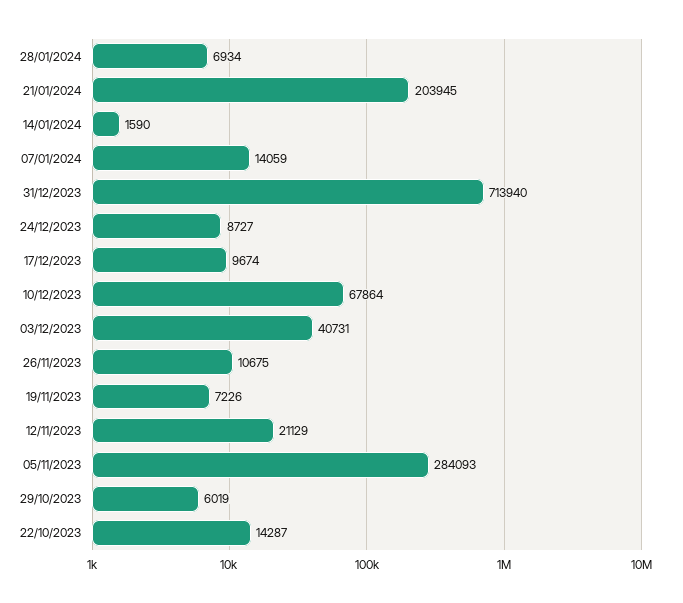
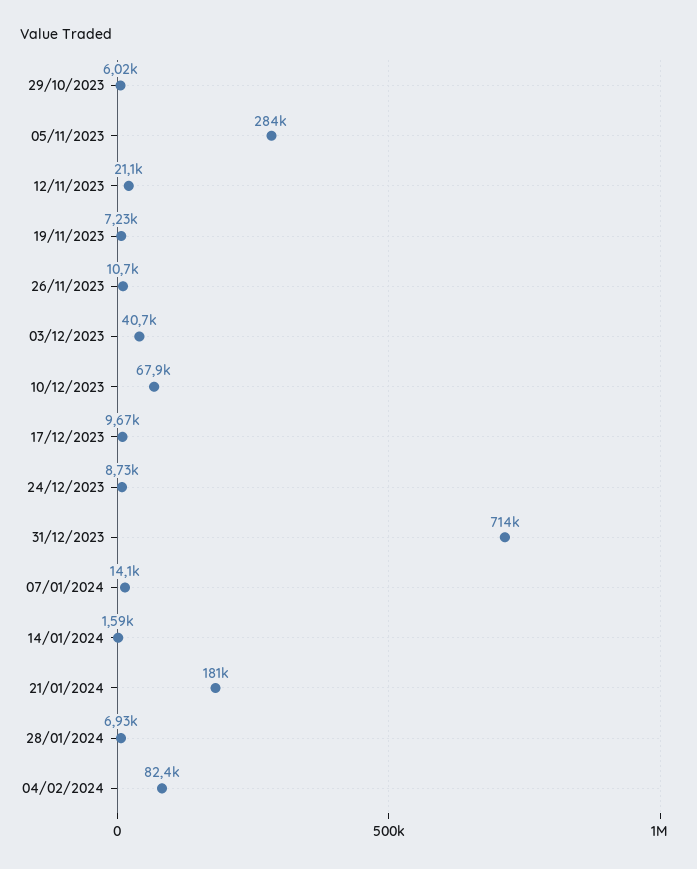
21/01/2024: 203945 -> 181000
22/10/2023: 14287 -> none
04/02/2024: none -> 82400

